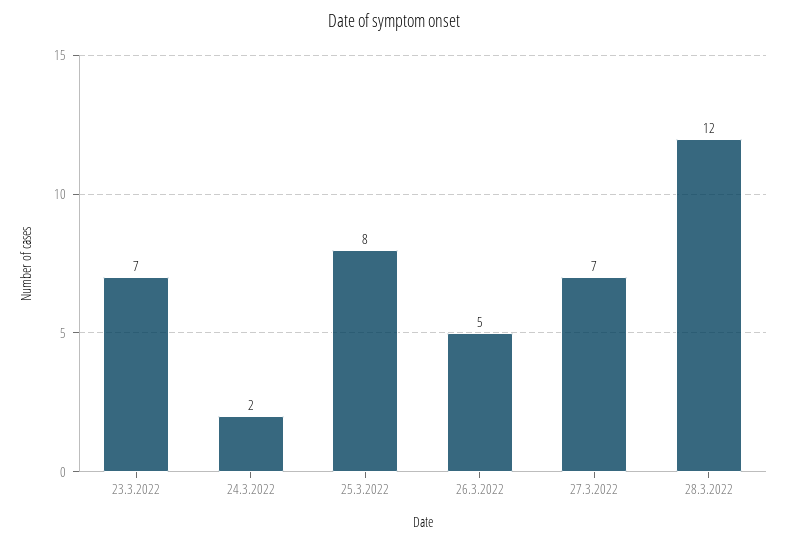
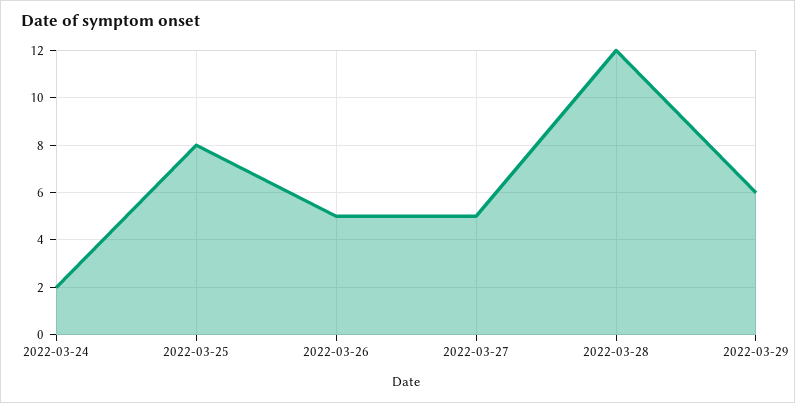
23.3.2022: 7 -> none
27.3.2022: 7 -> 5
2022-03-29: none -> 6

